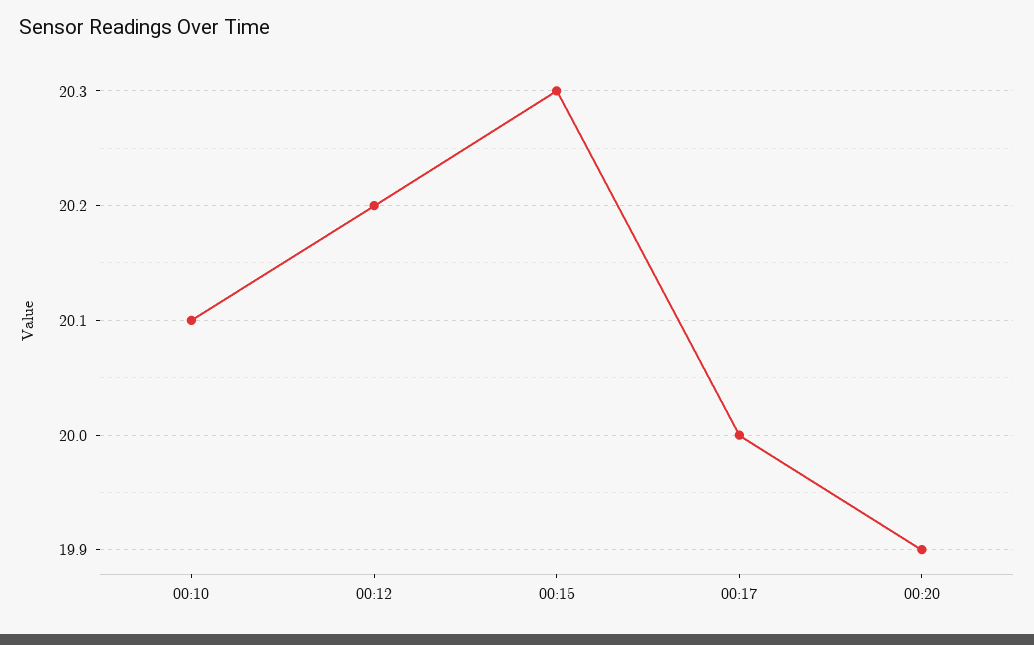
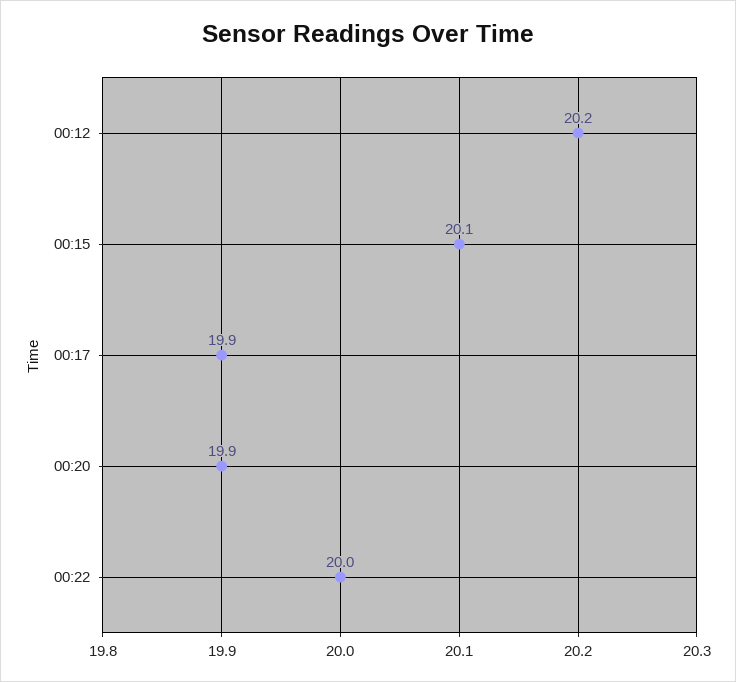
00:10: 20.1 -> none
00:15: 20.3 -> 20.1
00:17: 20 -> 19.9
00:22: none -> 20

